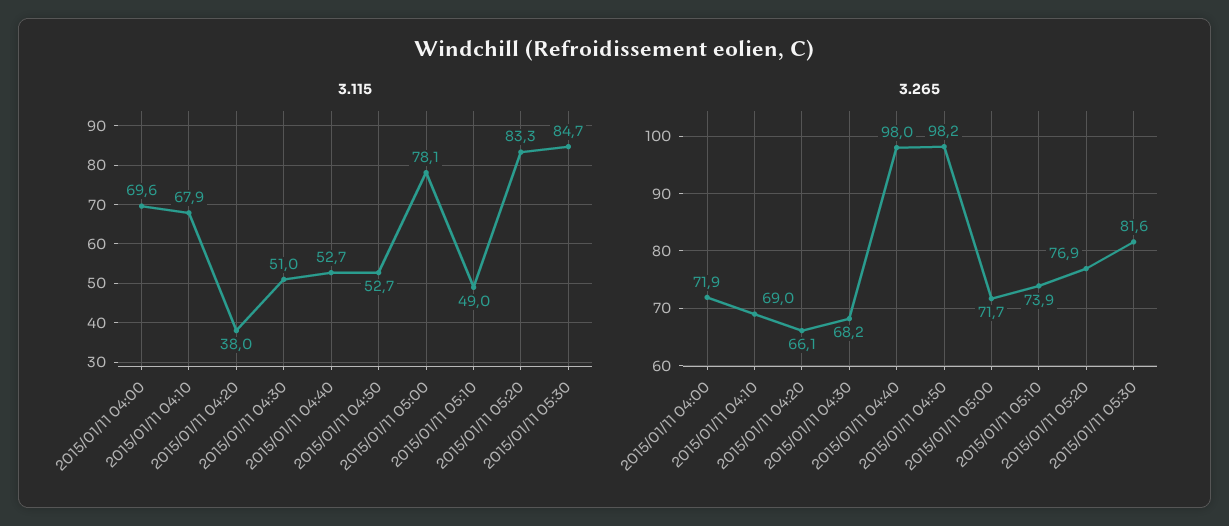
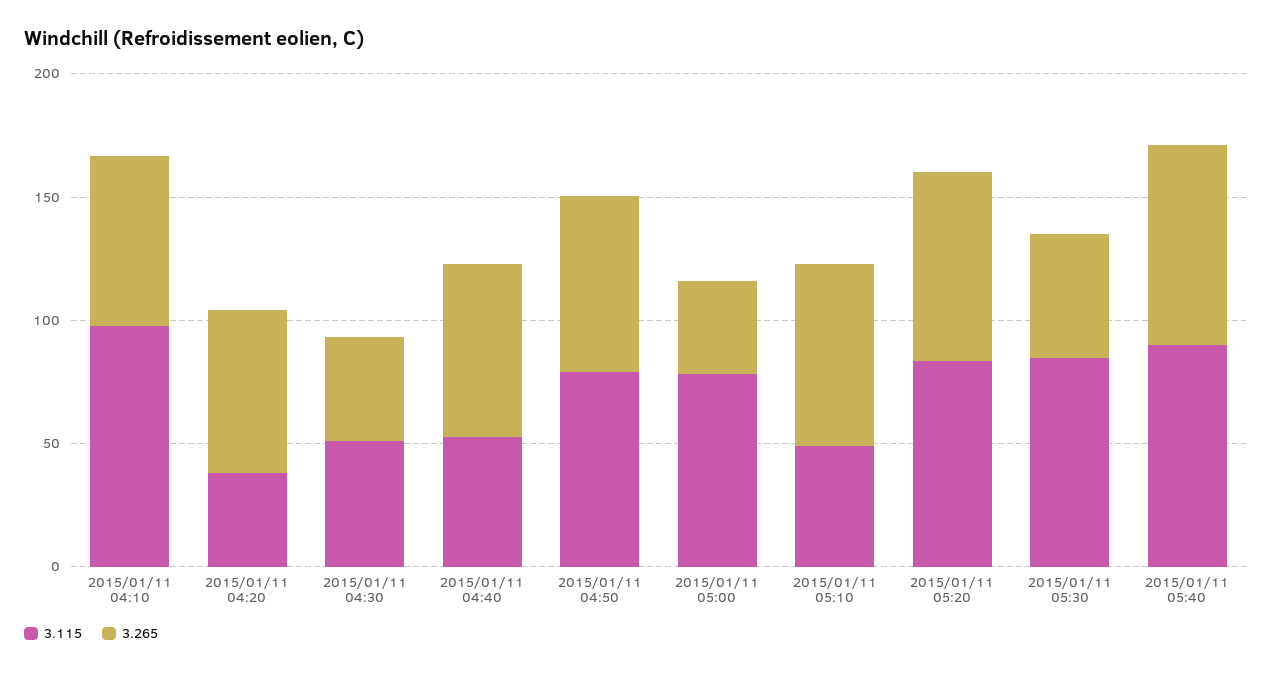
3.115, 2015/01/11 04:00: 69.6 -> none
3.115, 2015/01/11 04:10: 67.9 -> 100
3.115, 2015/01/11 04:50: 52.7 -> 80
3.265, 2015/01/11 04:00: 71.9 -> none
3.265, 2015/01/11 04:30: 68.2 -> 40
3.265, 2015/01/11 04:40: 98 -> 70
3.265, 2015/01/11 04:50: 98.2 -> 70
3.265, 2015/01/11 05:00: 71.7 -> 40
3.265, 2015/01/11 05:30: 81.6 -> 50
3.115, 2015/01/11 05:40: none -> 90
3.265, 2015/01/11 05:40: none -> 80

